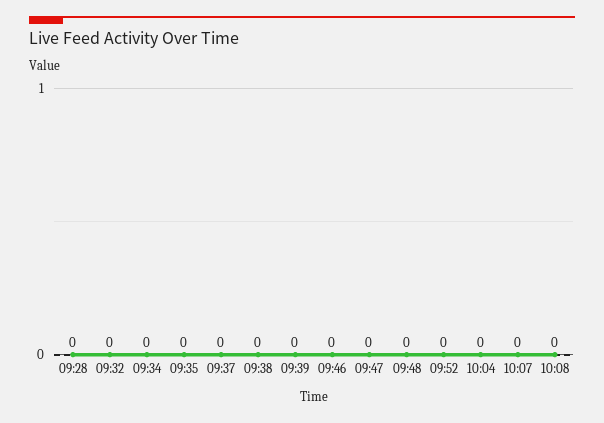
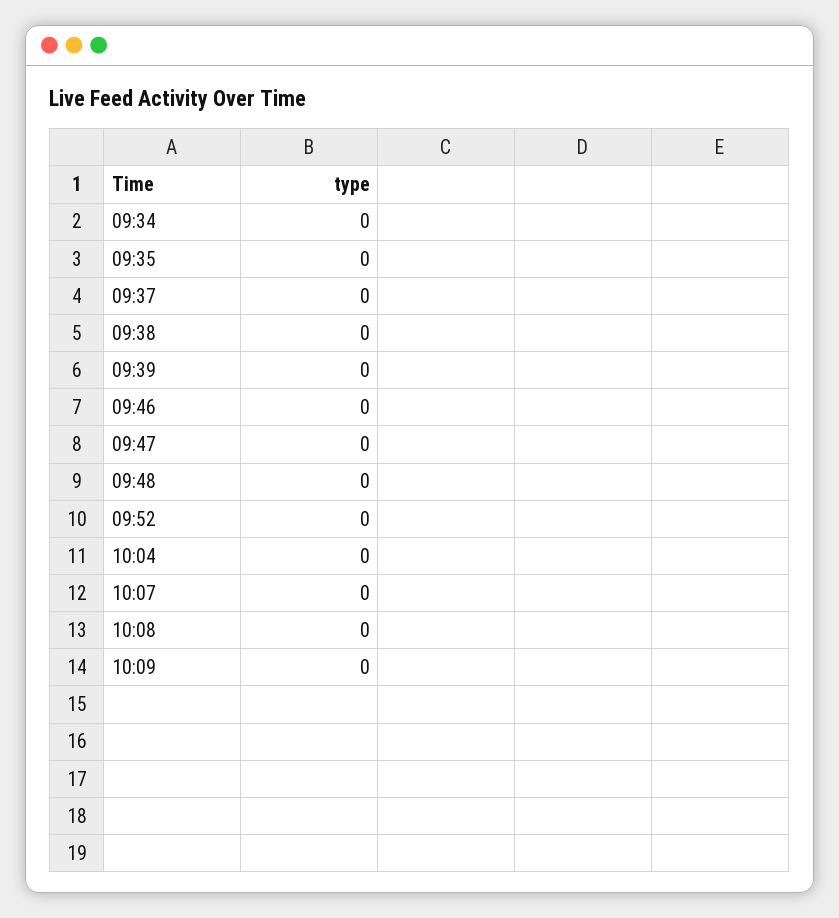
09:28: 0 -> none
09:32: 0 -> none
10:09: none -> 0

